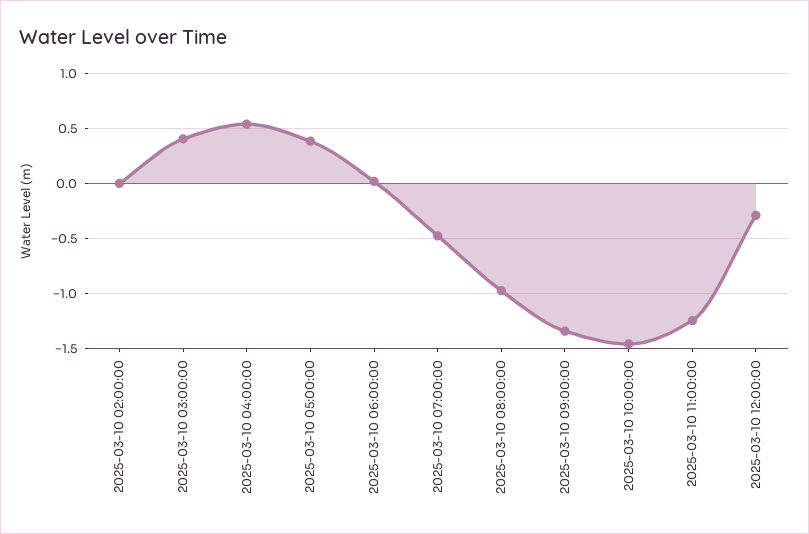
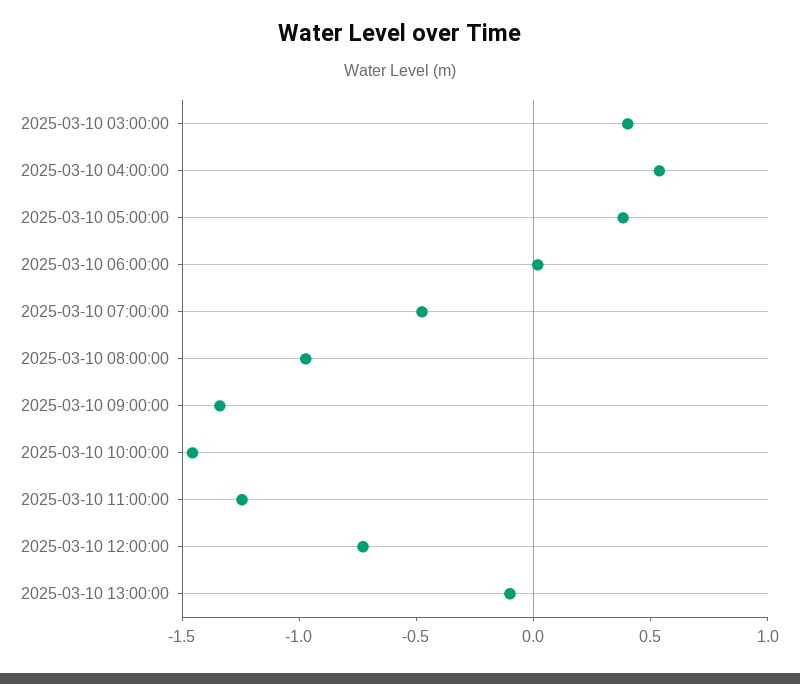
2025-03-10 02:00:00: 0 -> none
2025-03-10 12:00:00: -0.3 -> -0.7
2025-03-10 13:00:00: none -> -0.1

